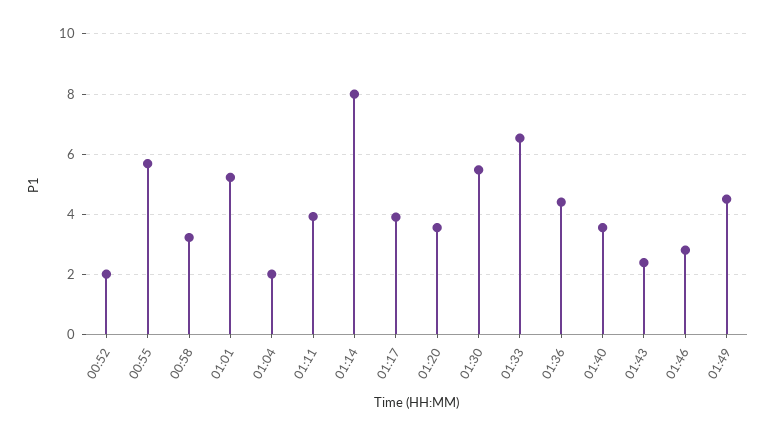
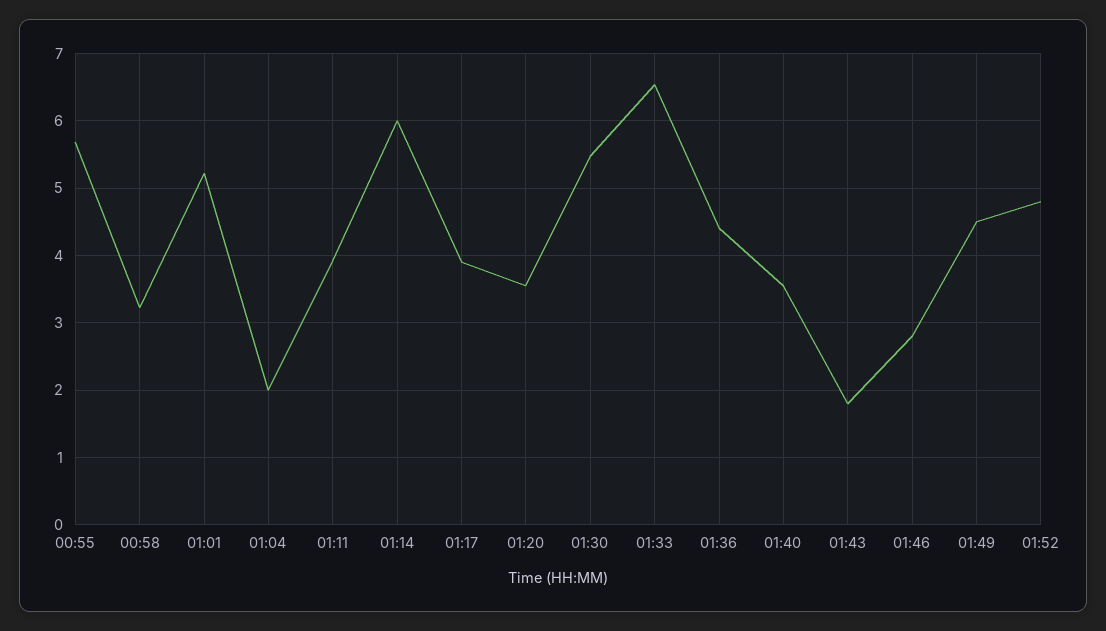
00:52: 2 -> none
01:14: 8 -> 6
01:43: 2.4 -> 1.8
01:52: none -> 4.8

